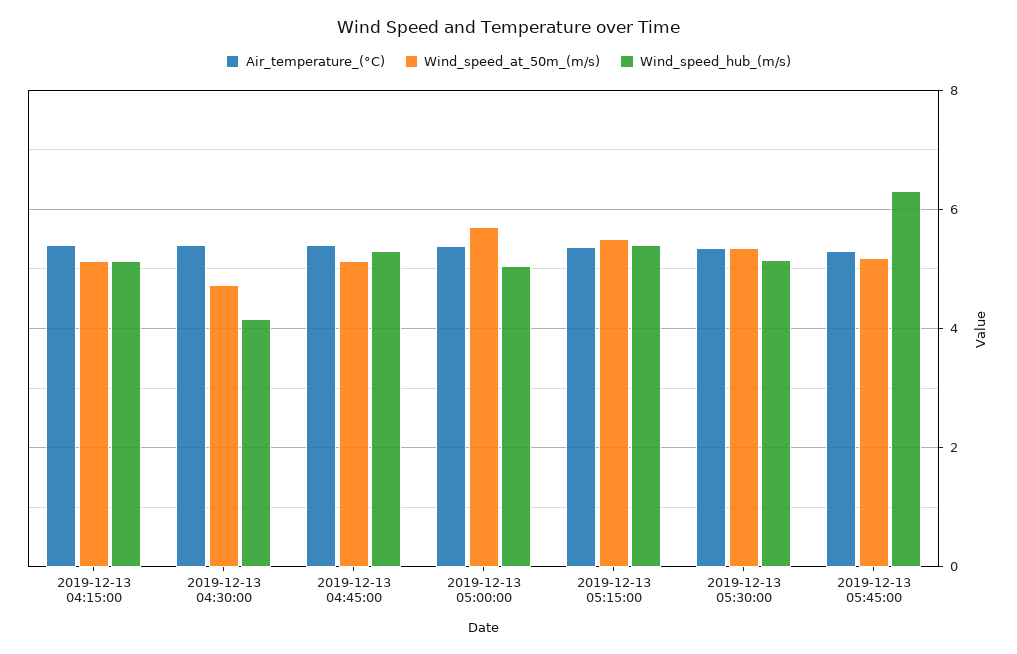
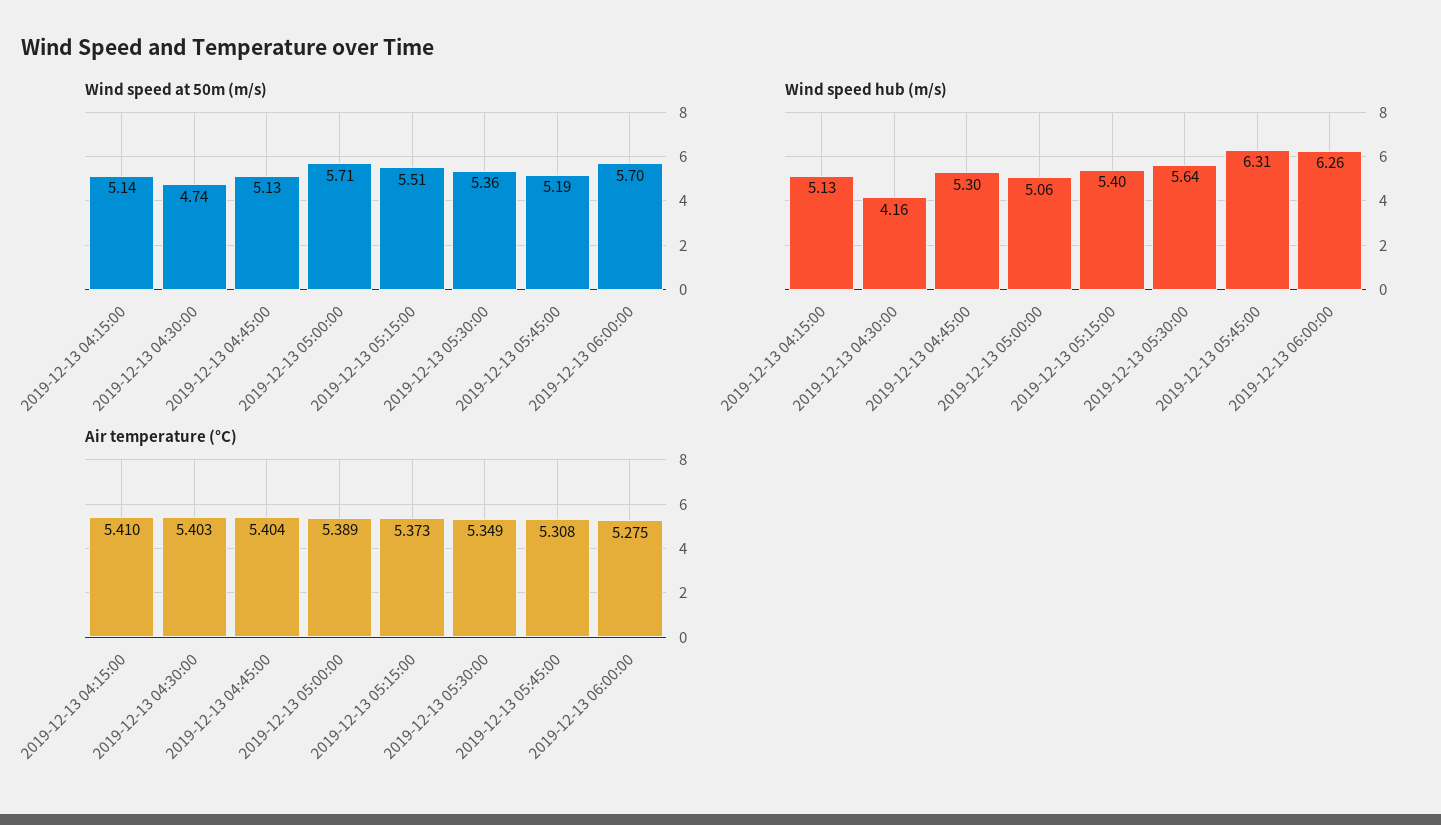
Wind_speed_hub_(m/s), 2019-12-13 05:30:00: 5.2 -> 5.64
Wind_speed_at_50m_(m/s), 2019-12-13 06:00:00: none -> 5.7
Wind_speed_hub_(m/s), 2019-12-13 06:00:00: none -> 6.26
Air_temperature_(°C), 2019-12-13 06:00:00: none -> 5.275

